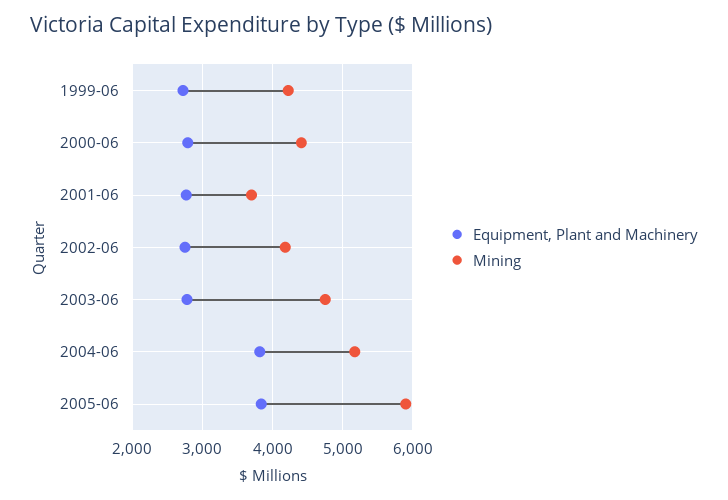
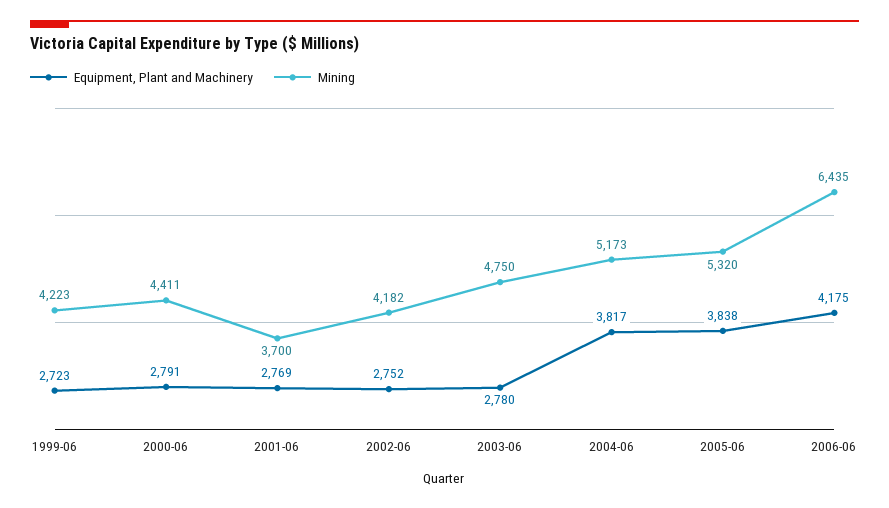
Mining, 2005-06: 5900 -> 5320
Equipment, Plant and Machinery, 2006-06: none -> 4175
Mining, 2006-06: none -> 6435

